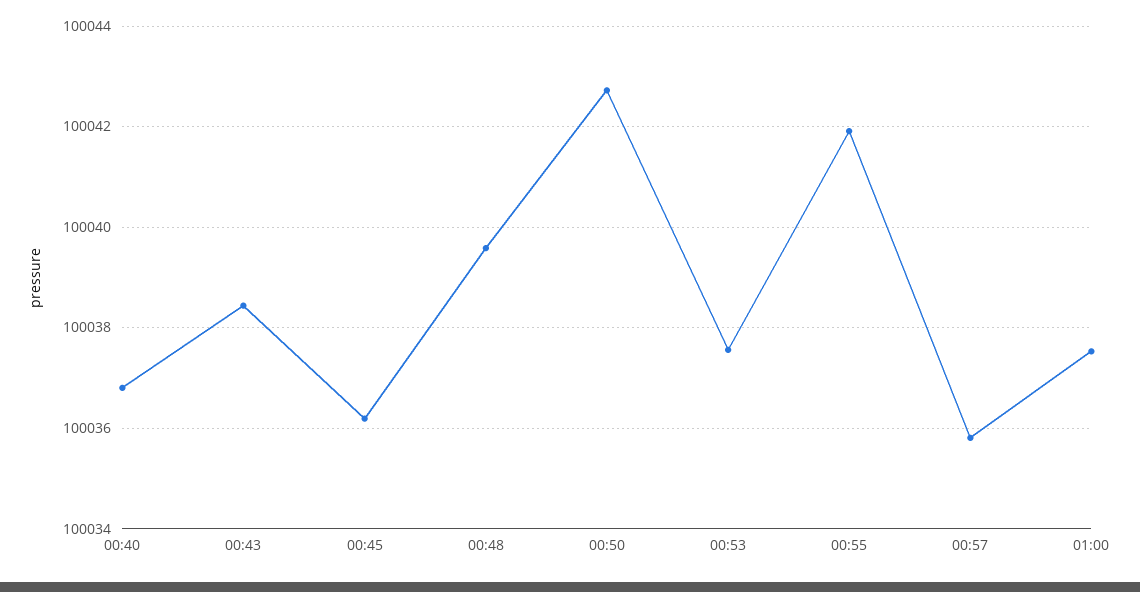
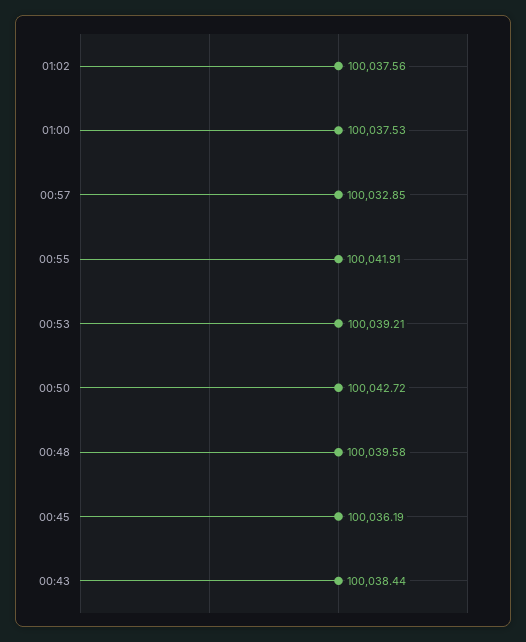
00:40: 100036.8 -> none
00:53: 100037.6 -> 100039.21
00:57: 100035.8 -> 100032.85
01:02: none -> 100037.56

